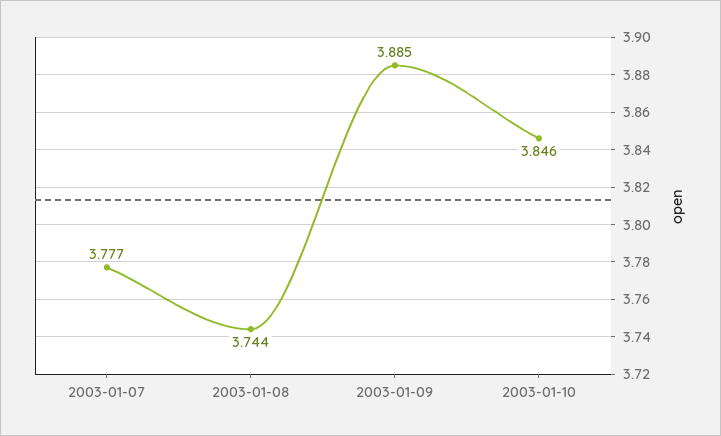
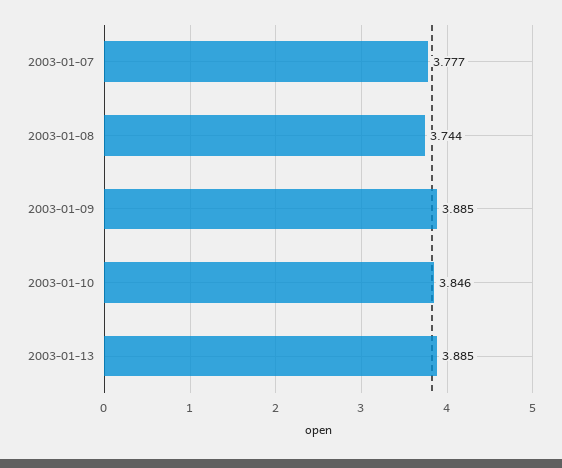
2003-01-13: none -> 3.885

